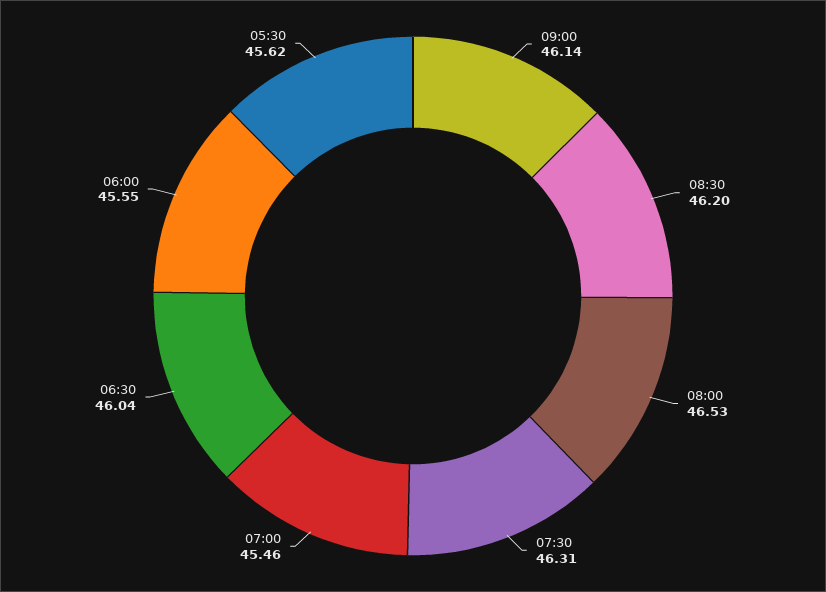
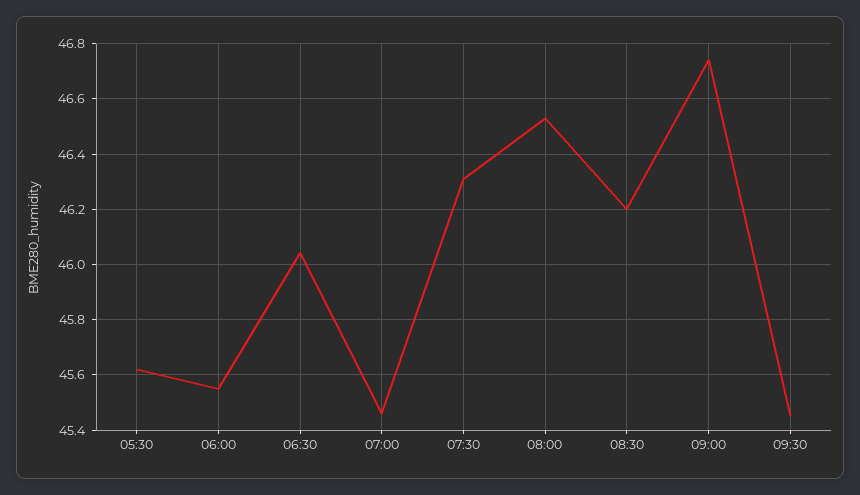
09:00: 46.14 -> 46.75
09:30: none -> 45.45

